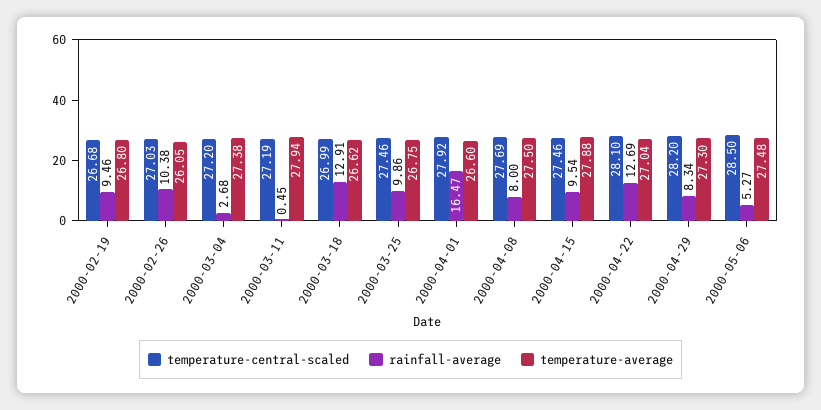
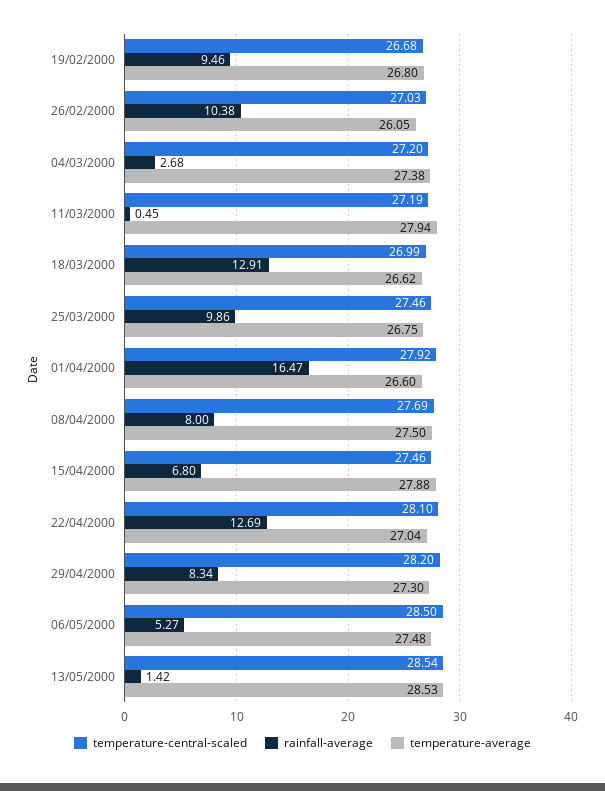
rainfall-average, 2000-04-15: 9.54 -> 6.8
temperature-central-scaled, 13/05/2000: none -> 28.54
rainfall-average, 13/05/2000: none -> 1.42
temperature-average, 13/05/2000: none -> 28.53

